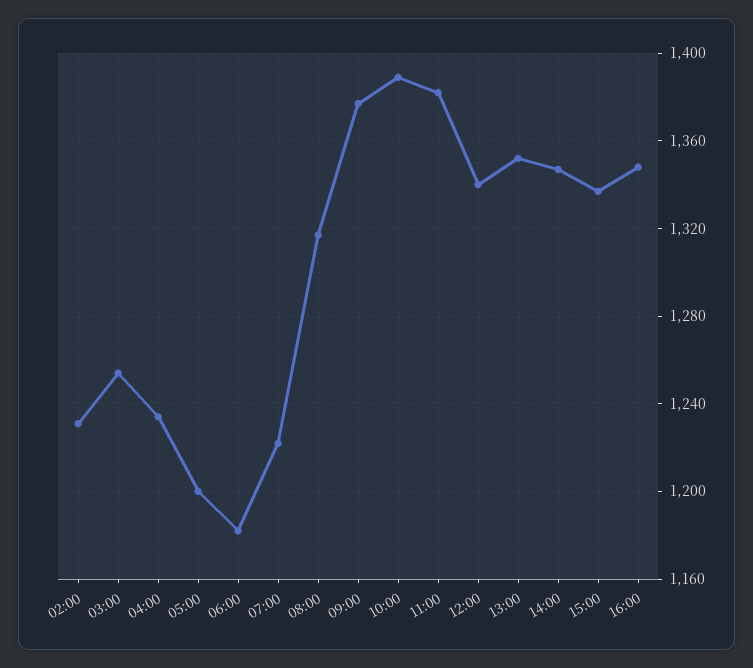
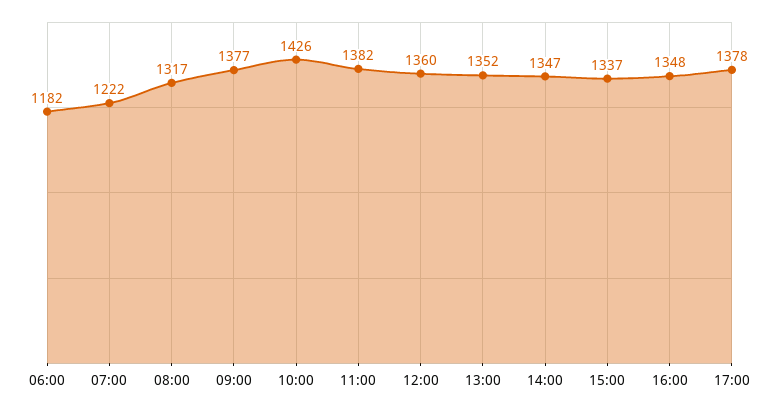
02:00: 1230 -> none
03:00: 1255 -> none
04:00: 1235 -> none
05:00: 1200 -> none
10:00: 1390 -> 1426
12:00: 1340 -> 1360
17:00: none -> 1378

